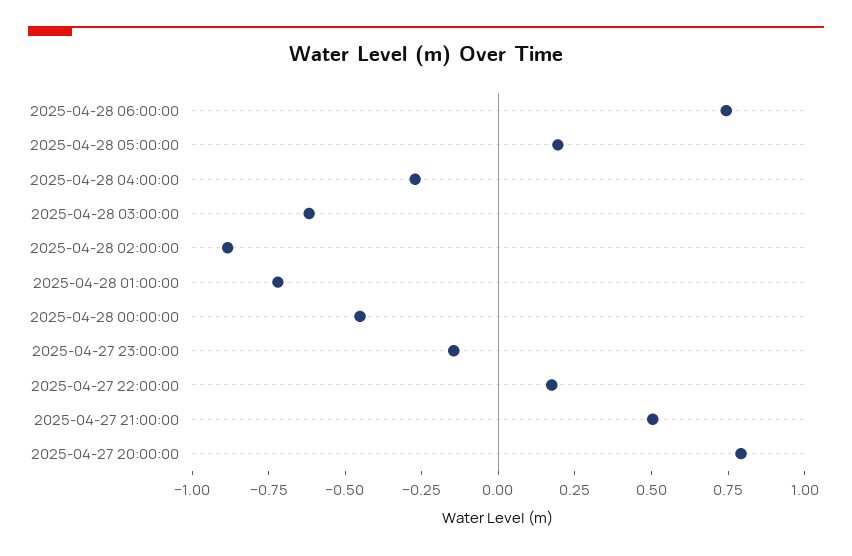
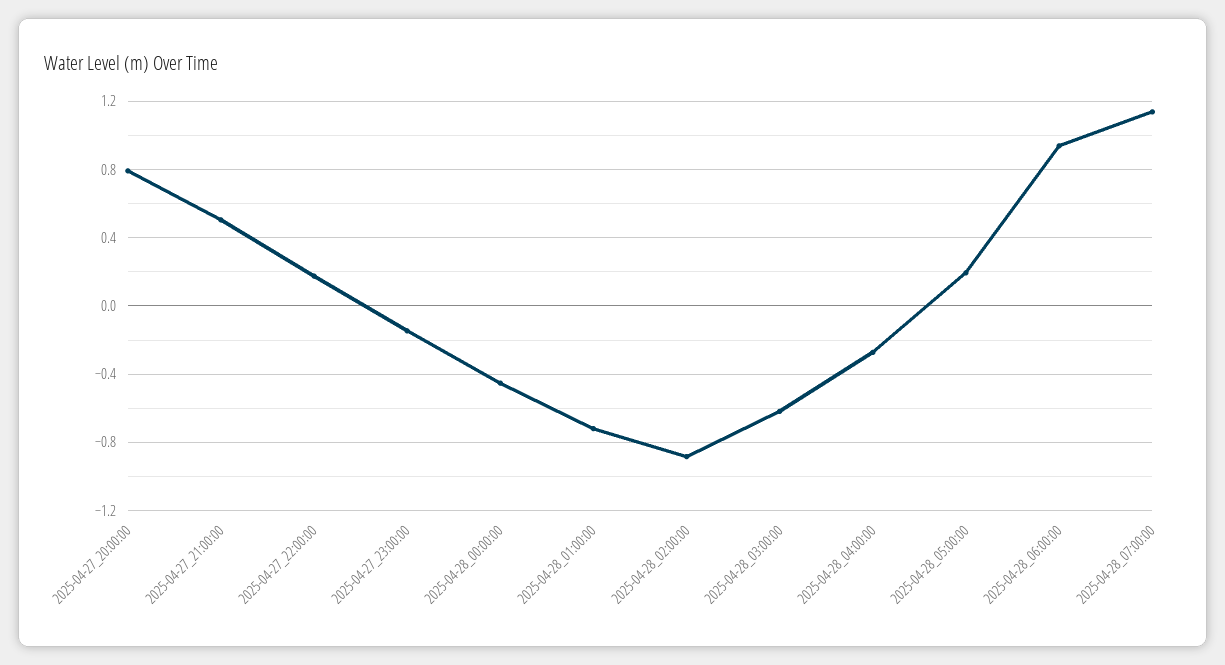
2025-04-28 06:00:00: 0.75 -> 0.95
2025-04-28_07:00:00: none -> 1.15

